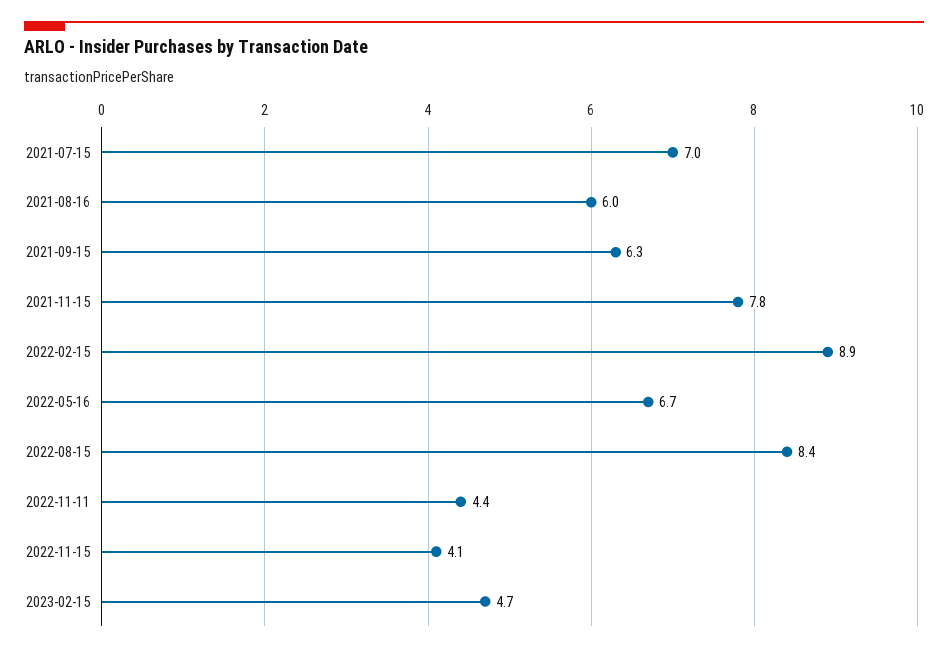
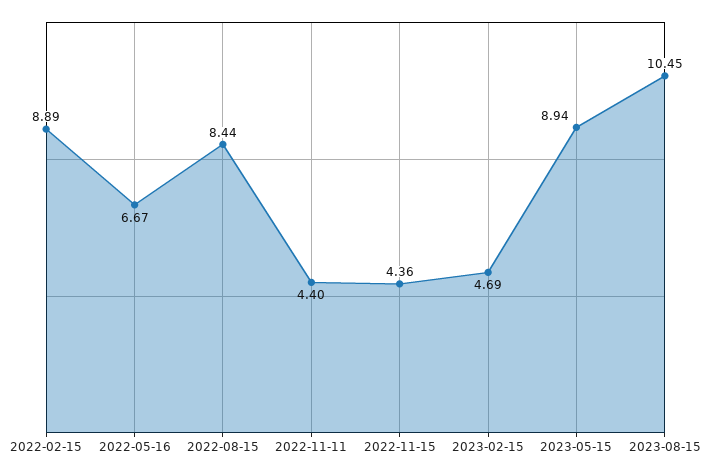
2021-07-15: 7 -> none
2021-08-16: 6 -> none
2021-09-15: 6.3 -> none
2021-11-15: 7.8 -> none
2022-11-15: 4.1 -> 4.36
2023-05-15: none -> 8.94
2023-08-15: none -> 10.45

